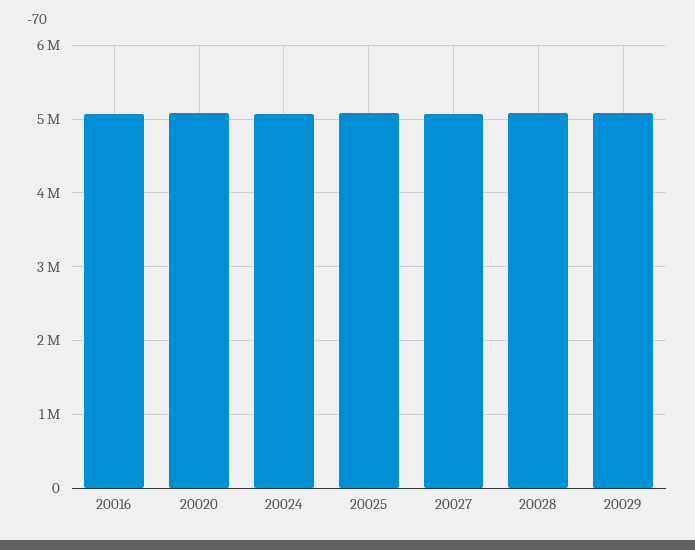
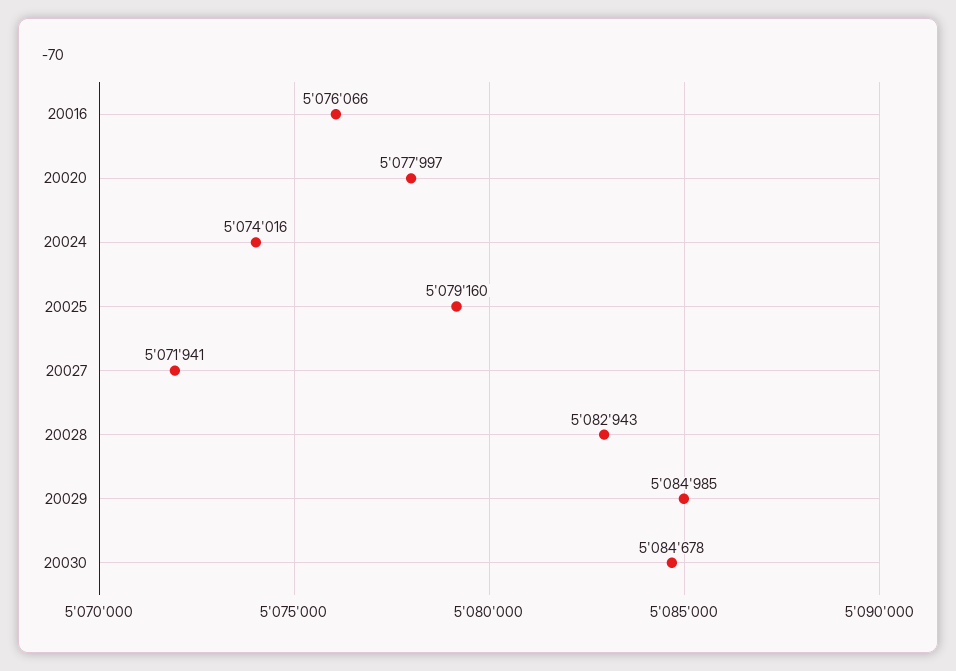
20030: none -> 5084678

